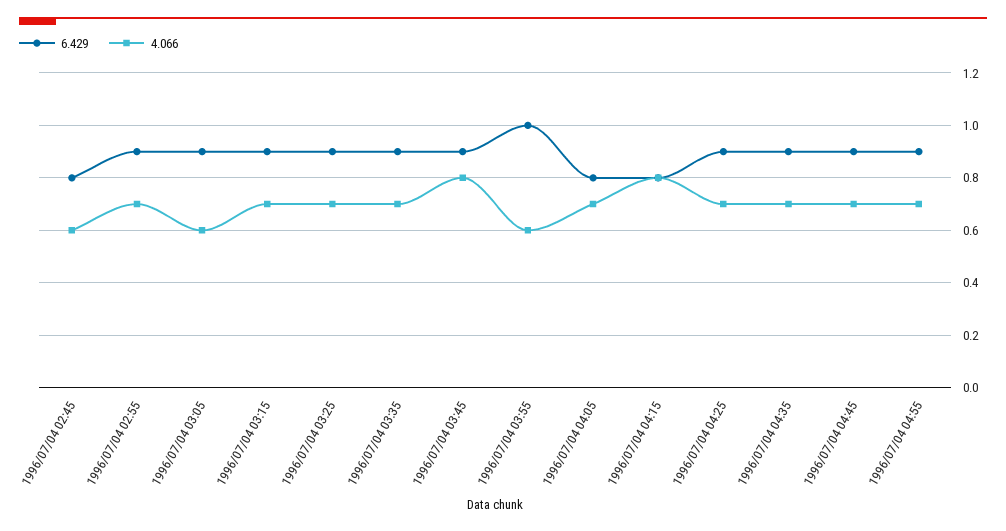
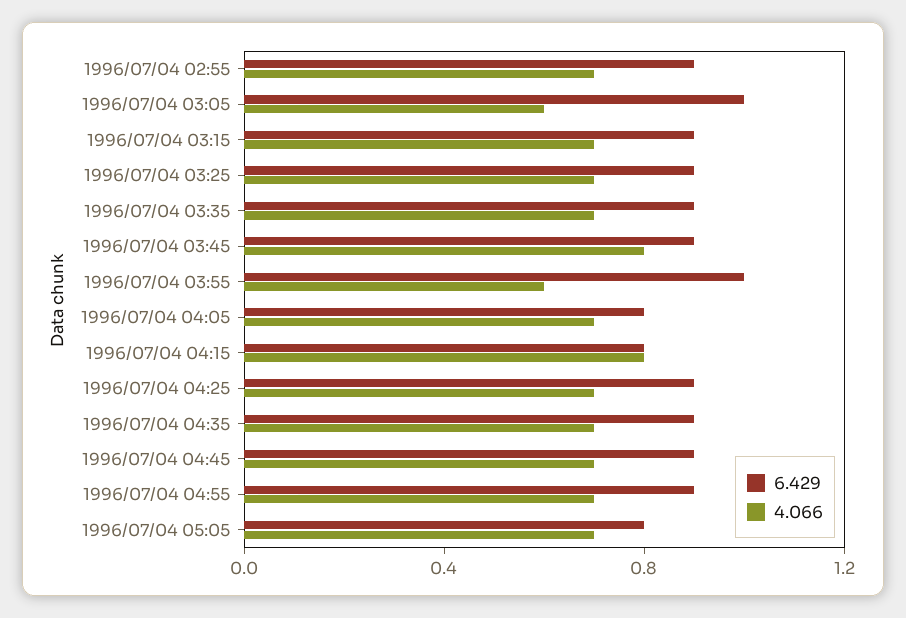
6.429, 1996/07/04 02:45: 0.8 -> none
4.066, 1996/07/04 02:45: 0.6 -> none
6.429, 1996/07/04 03:05: 0.9 -> 1
6.429, 1996/07/04 05:05: none -> 0.8
4.066, 1996/07/04 05:05: none -> 0.7

